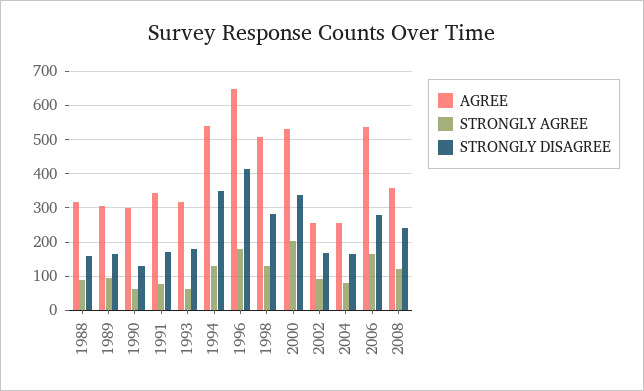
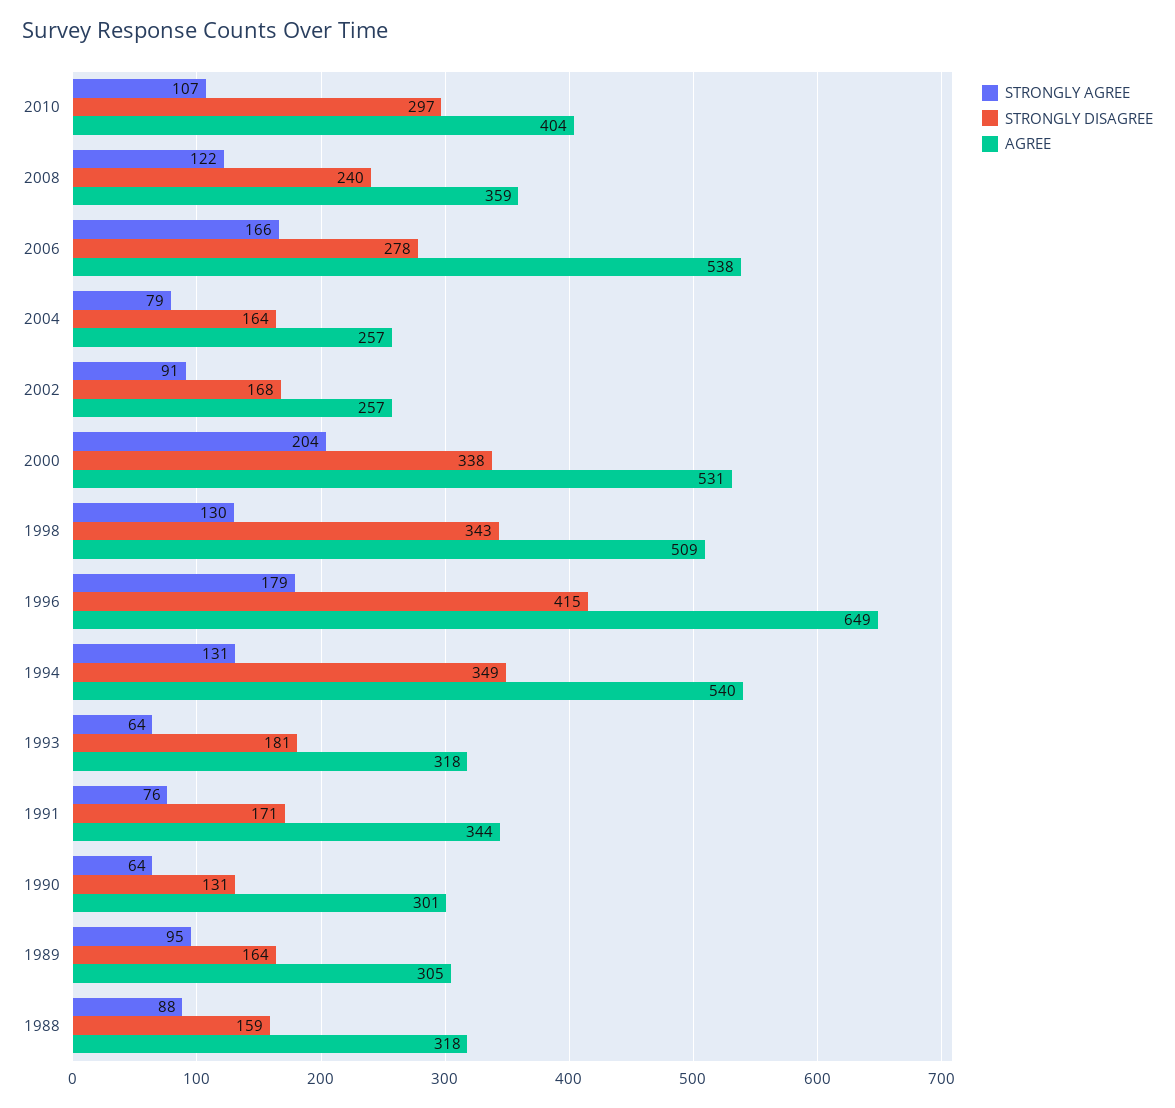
STRONGLY DISAGREE, 1998: 280 -> 343
STRONGLY AGREE, 2010: none -> 107
STRONGLY DISAGREE, 2010: none -> 297
AGREE, 2010: none -> 404

